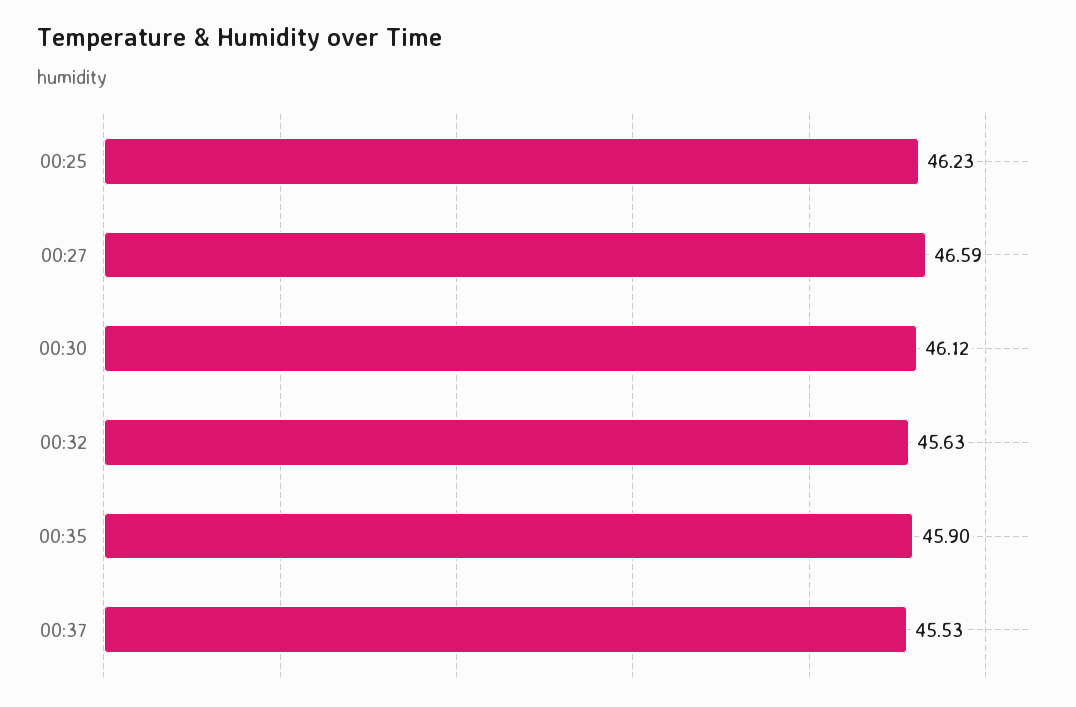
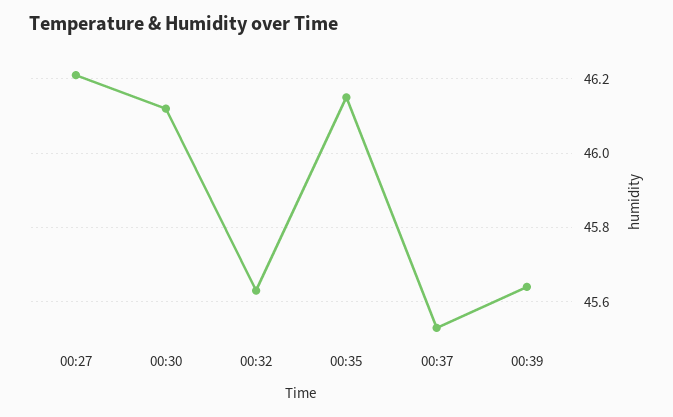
00:25: 46.23 -> none
00:27: 46.59 -> 46.2
00:35: 45.9 -> 46.15
00:39: none -> 45.65

